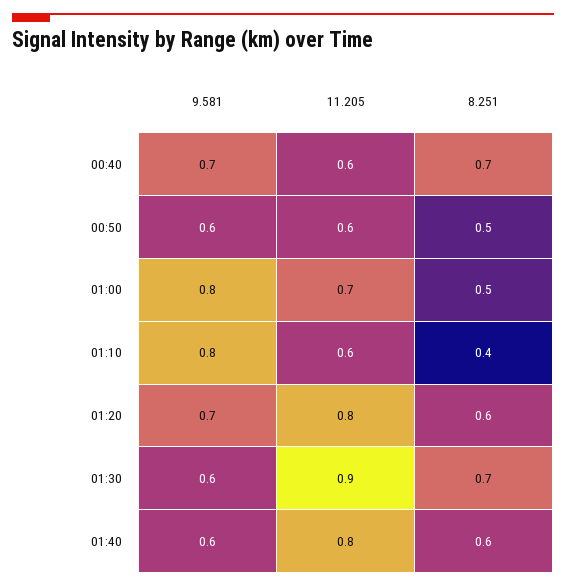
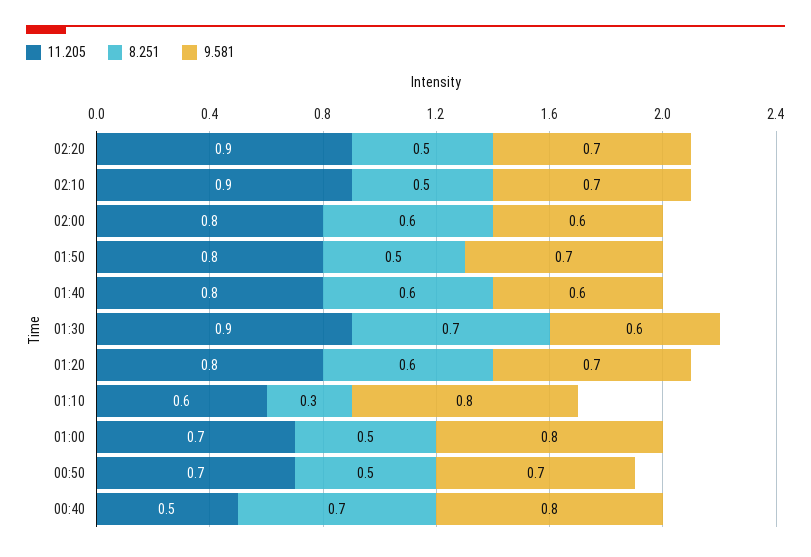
9.581, 00:40: 0.7 -> 0.8
11.205, 00:40: 0.6 -> 0.5
9.581, 00:50: 0.6 -> 0.7
11.205, 00:50: 0.6 -> 0.7
8.251, 01:10: 0.4 -> 0.3
11.205, 02:20: none -> 0.9
8.251, 02:20: none -> 0.5
9.581, 02:20: none -> 0.7
11.205, 02:10: none -> 0.9
8.251, 02:10: none -> 0.5
9.581, 02:10: none -> 0.7
11.205, 02:00: none -> 0.8
8.251, 02:00: none -> 0.6
9.581, 02:00: none -> 0.6
11.205, 01:50: none -> 0.8
8.251, 01:50: none -> 0.5
9.581, 01:50: none -> 0.7

